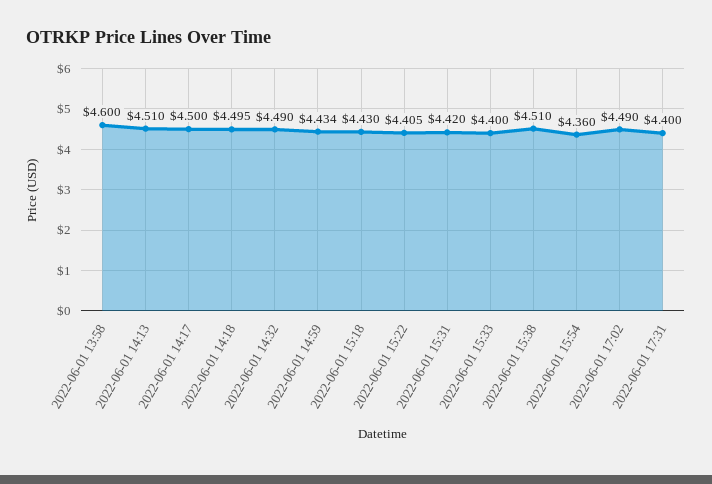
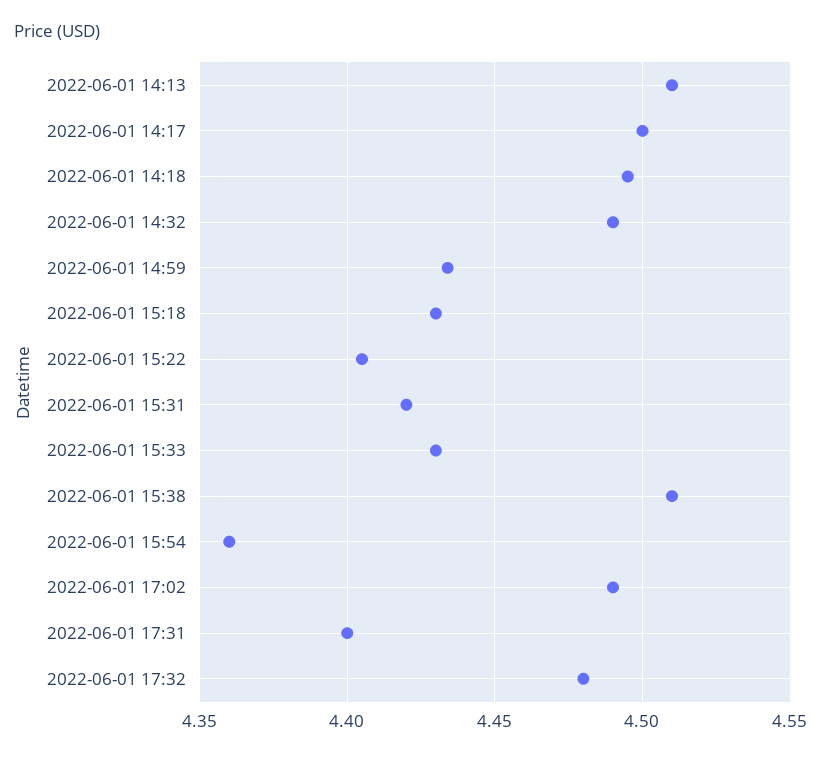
2022-06-01 13:58: 4.6 -> none
2022-06-01 15:33: 4.4 -> 4.43
2022-06-01 17:32: none -> 4.48

